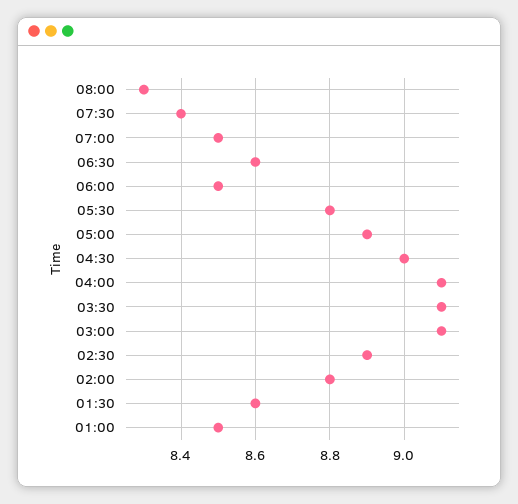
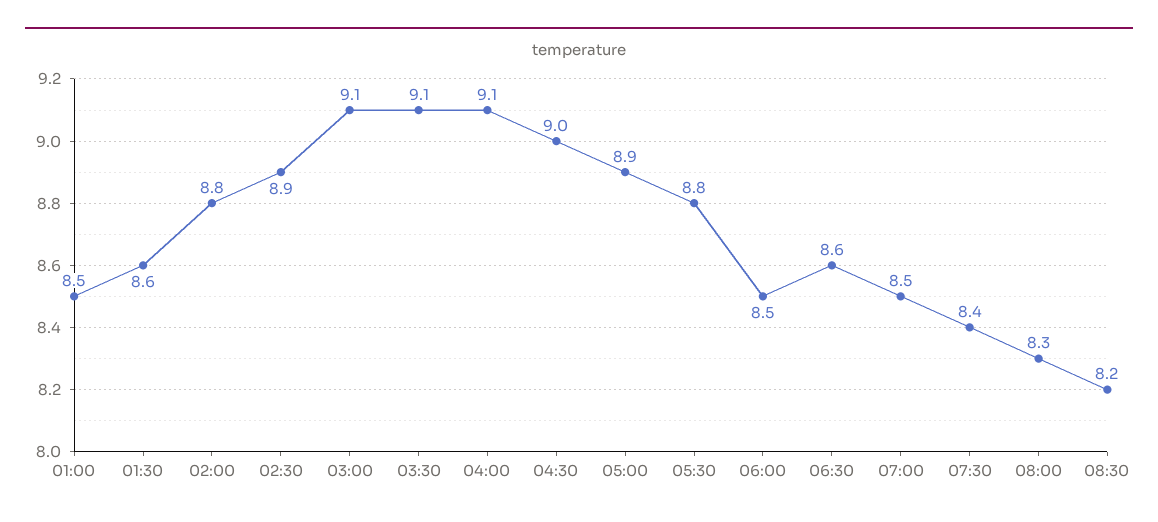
08:30: none -> 8.2

